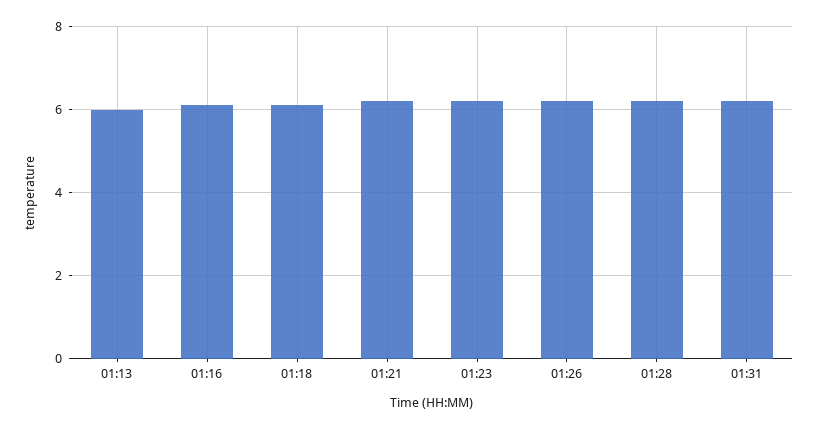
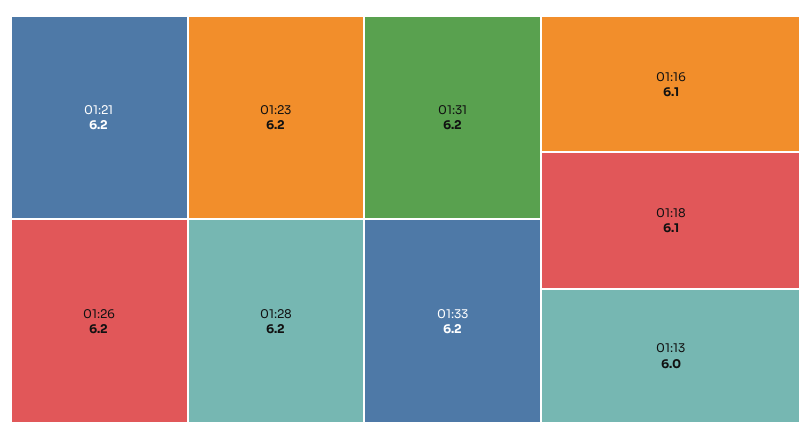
01:33: none -> 6.2

